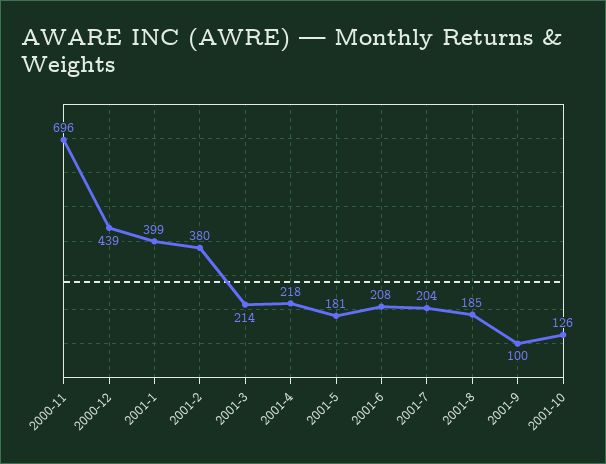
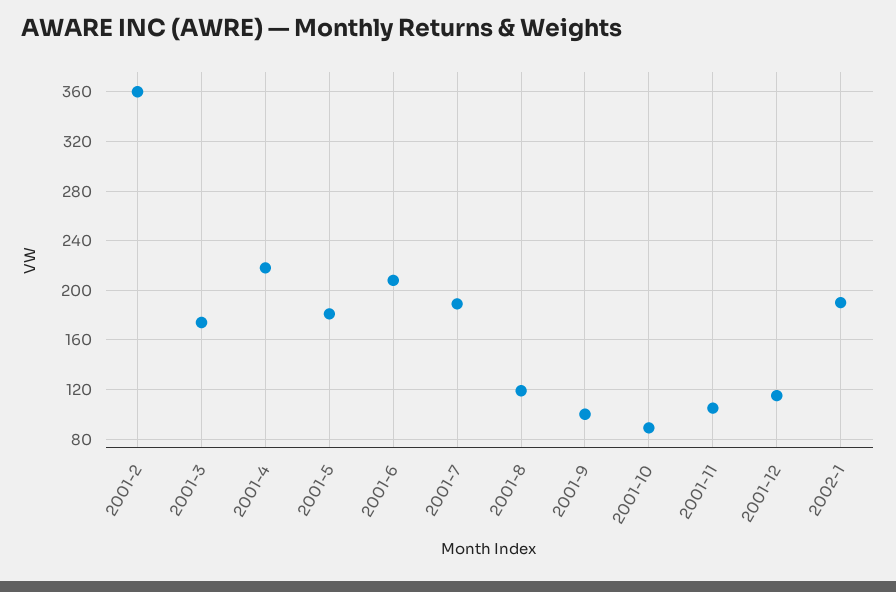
2000-11: 696 -> none
2000-12: 439 -> none
2001-1: 399 -> none
2001-2: 380 -> 360
2001-3: 214 -> 175
2001-7: 204 -> 190
2001-8: 185 -> 120
2001-10: 126 -> 90
2001-11: none -> 105
2001-12: none -> 115
2002-1: none -> 190

